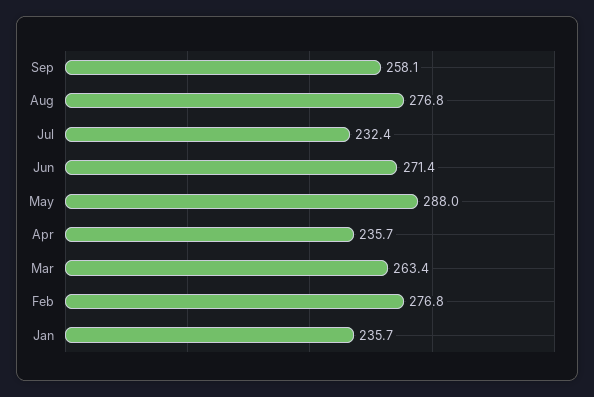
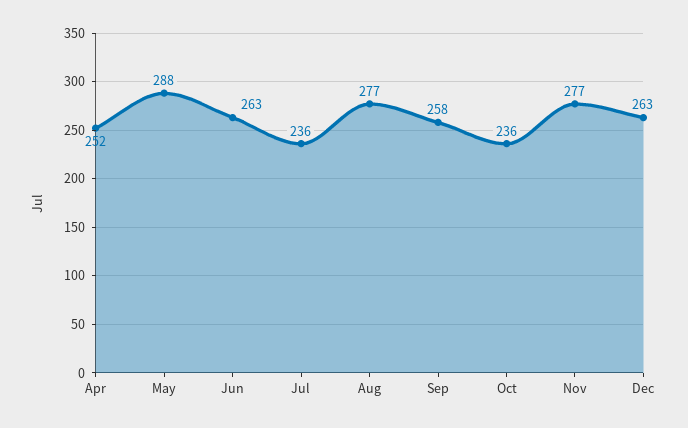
Jul: 232.4 -> 236
Jun: 271.4 -> 263
Apr: 235.7 -> 252
Mar: 263.4 -> none
Feb: 276.8 -> none
Jan: 235.7 -> none
Oct: none -> 236
Nov: none -> 277
Dec: none -> 263

